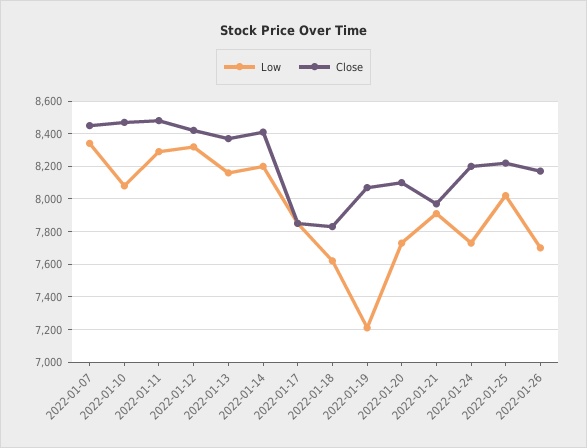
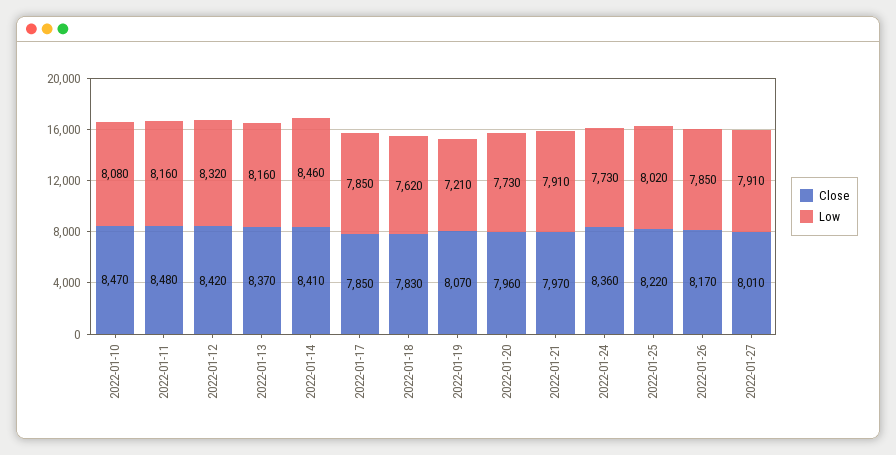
Low, 2022-01-07: 8350 -> none
Close, 2022-01-07: 8450 -> none
Low, 2022-01-11: 8300 -> 8160
Low, 2022-01-14: 8200 -> 8460
Close, 2022-01-20: 8100 -> 7960
Close, 2022-01-24: 8200 -> 8360
Low, 2022-01-26: 7700 -> 7850
Close, 2022-01-27: none -> 8010
Low, 2022-01-27: none -> 7910

